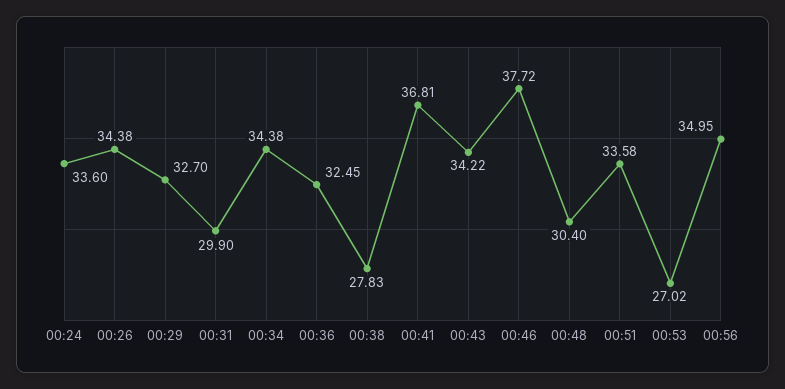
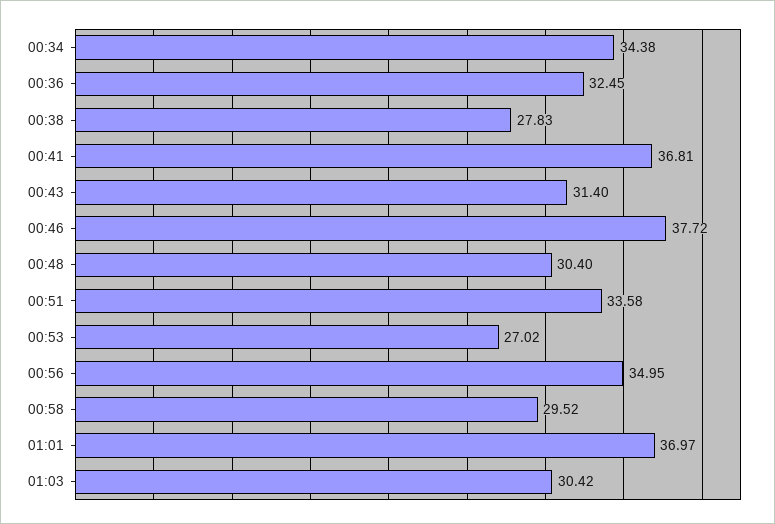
00:24: 33.6 -> none
00:26: 34.38 -> none
00:29: 32.7 -> none
00:31: 29.9 -> none
00:43: 34.22 -> 31.4
00:58: none -> 29.52
01:01: none -> 36.97
01:03: none -> 30.42

